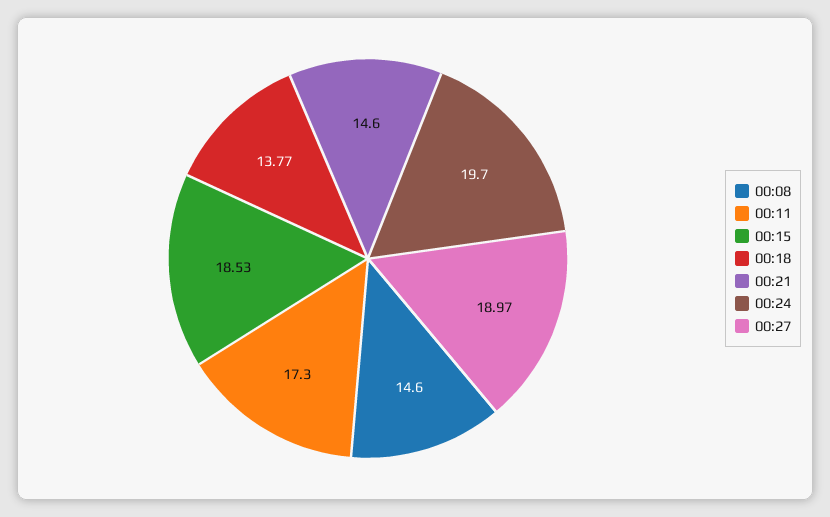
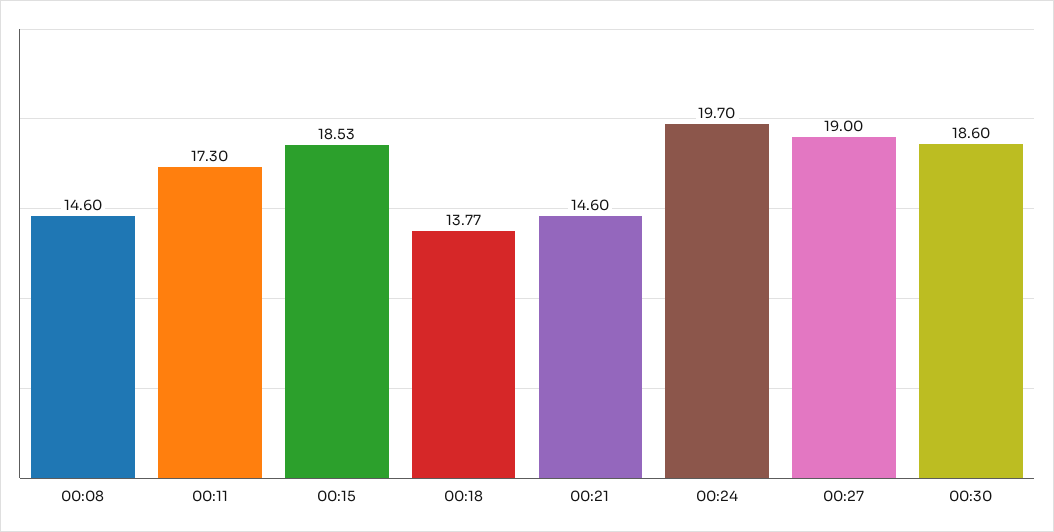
00:27: 18.97 -> 19
00:30: none -> 18.6

